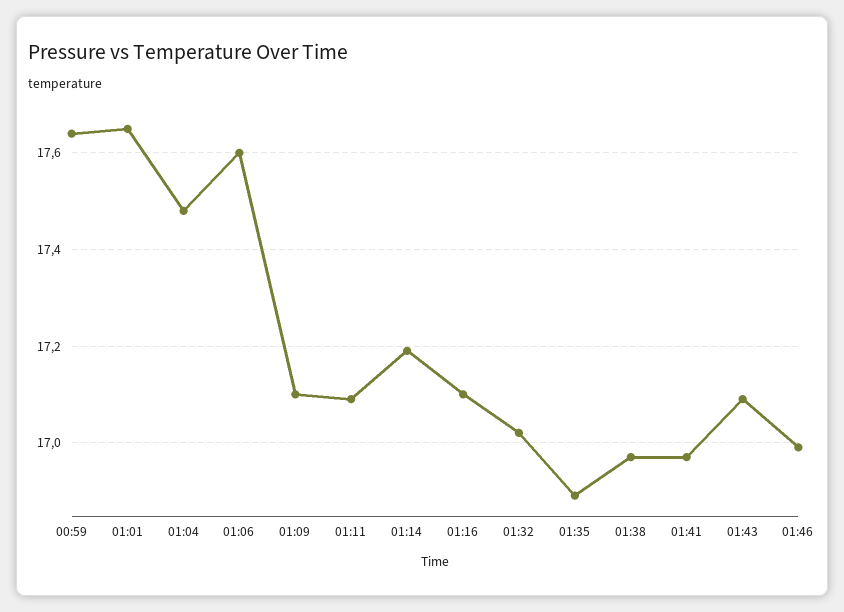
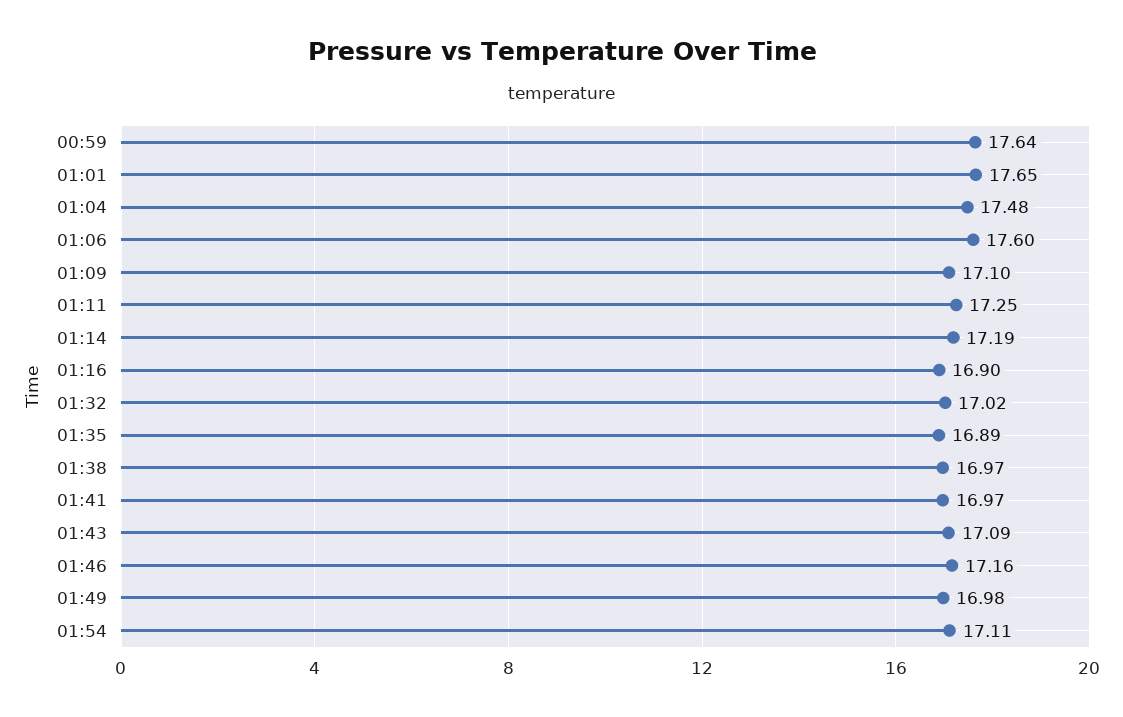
01:11: 17.1 -> 17.25
01:16: 17.1 -> 16.9
01:46: 17 -> 17.16
01:49: none -> 16.98
01:54: none -> 17.11

